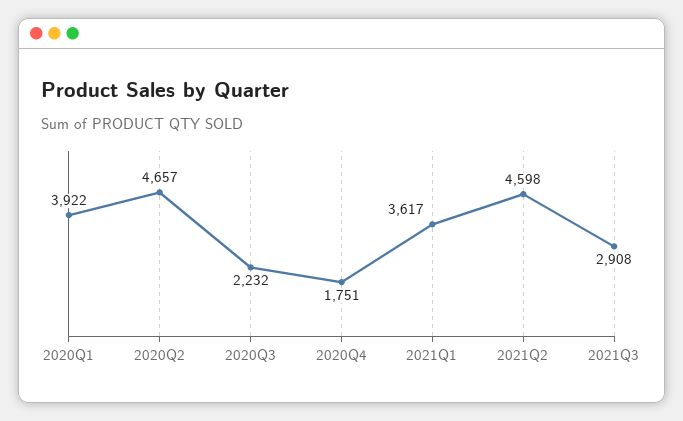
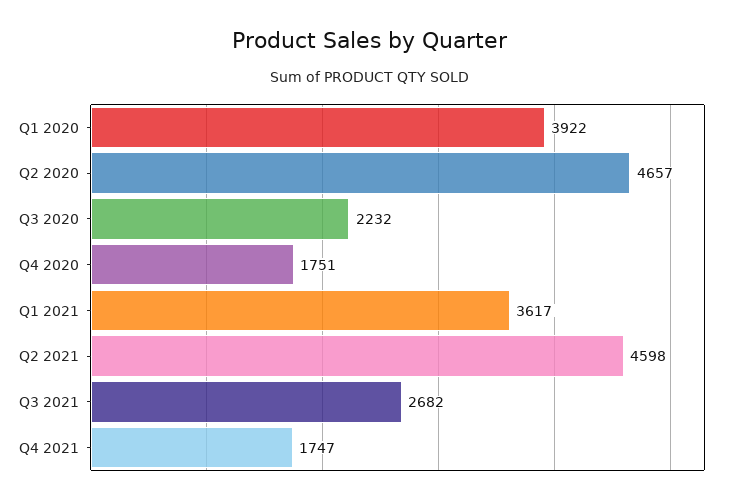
2021Q3: 2908 -> 2682
Q4 2021: none -> 1747

